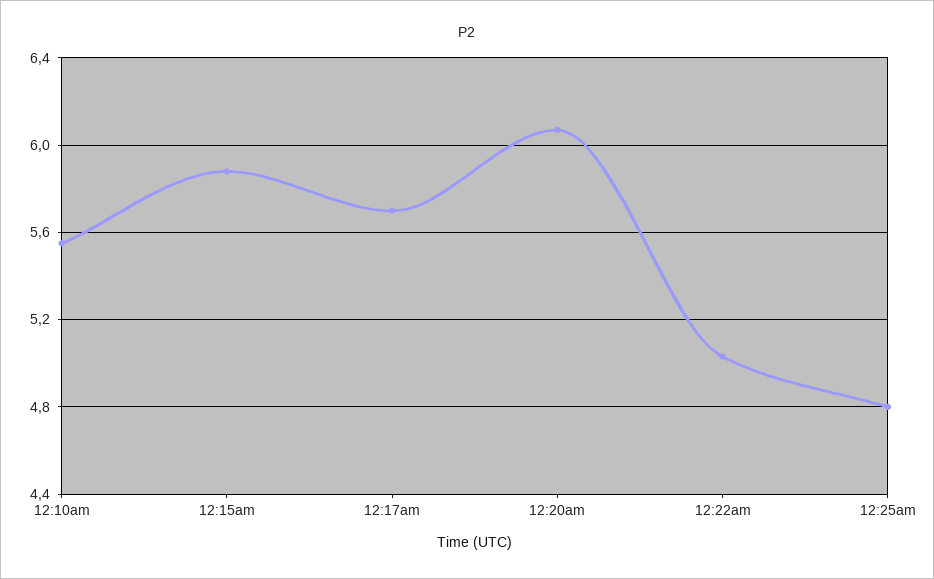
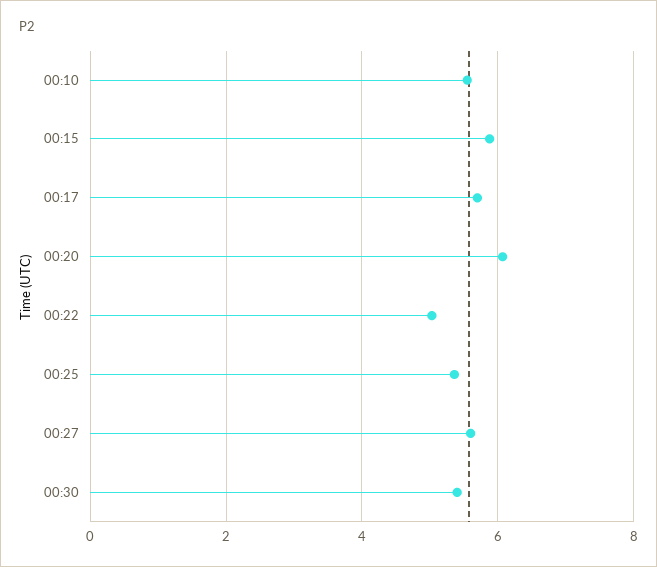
12:25am: 4.8 -> 5.4
00:27: none -> 5.6
00:30: none -> 5.4

